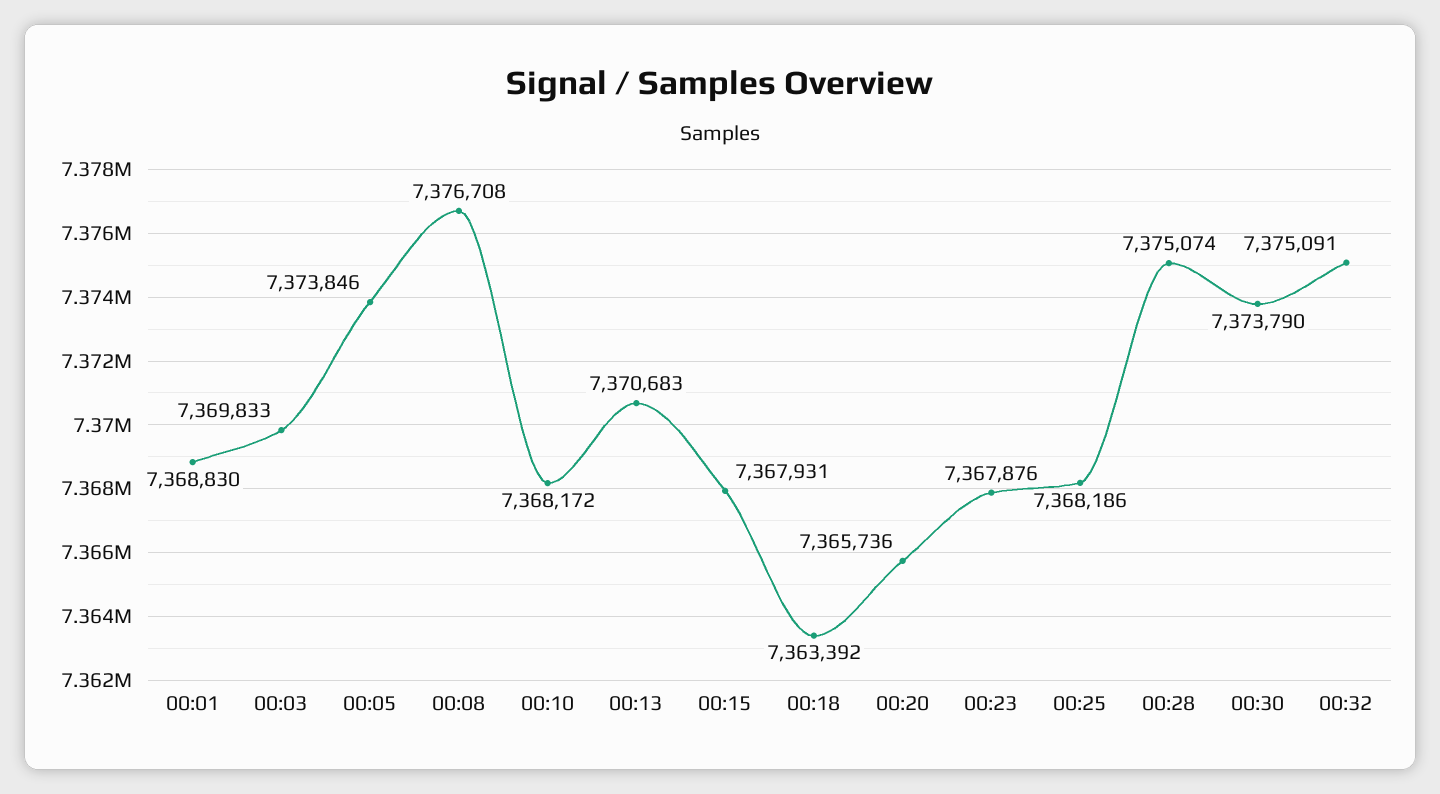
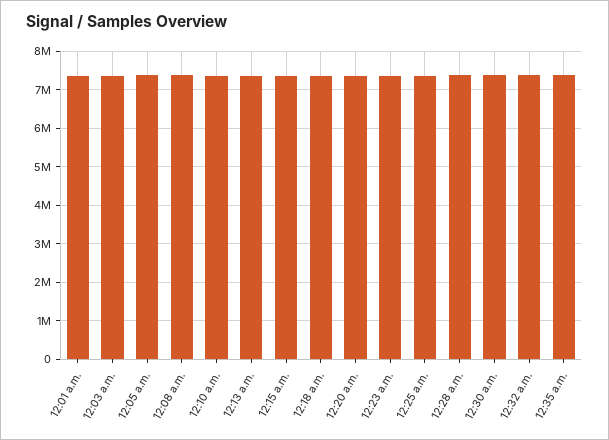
12:35 a.m.: none -> 7400000

